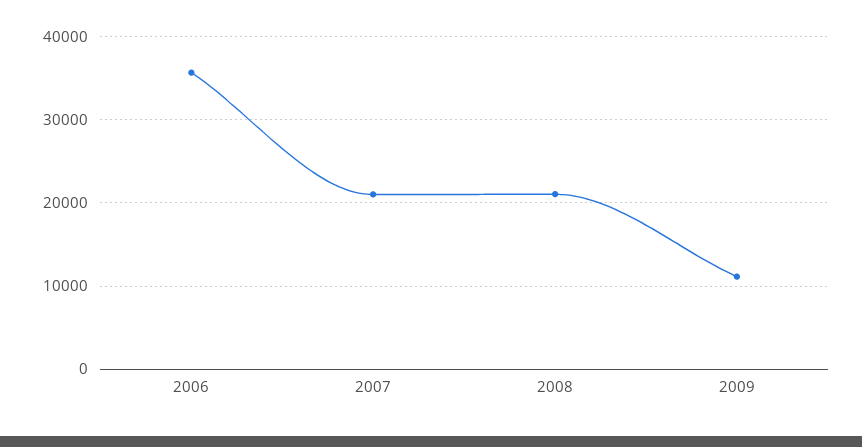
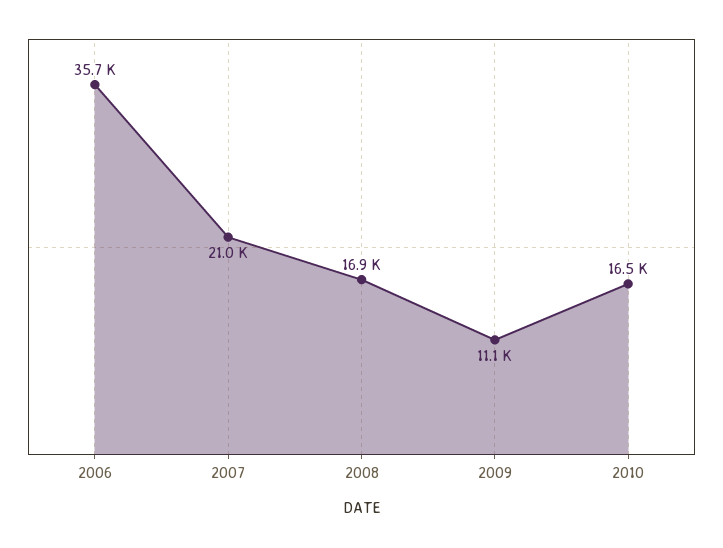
2008: 21000 -> 16900
2010: none -> 16500

